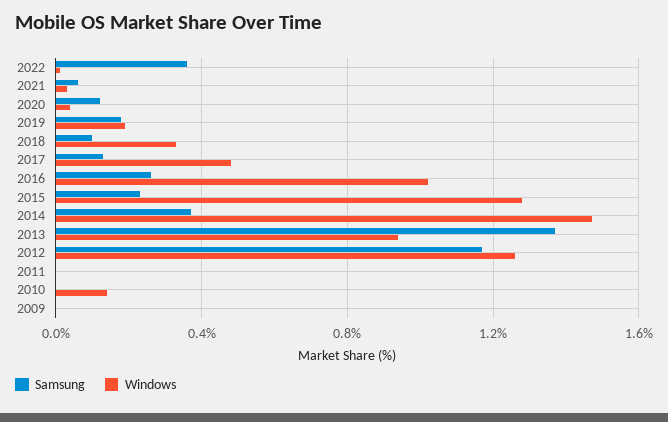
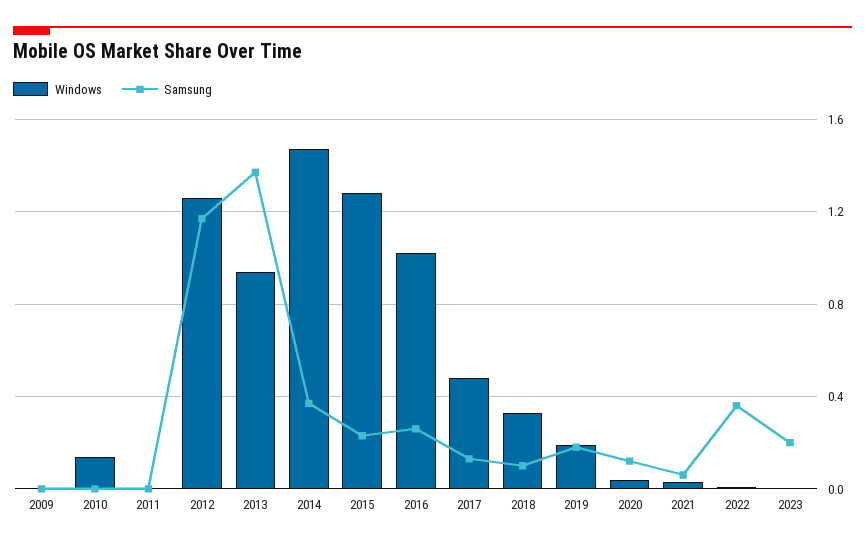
Windows, 2023: none -> 0
Samsung, 2023: none -> 0.2

